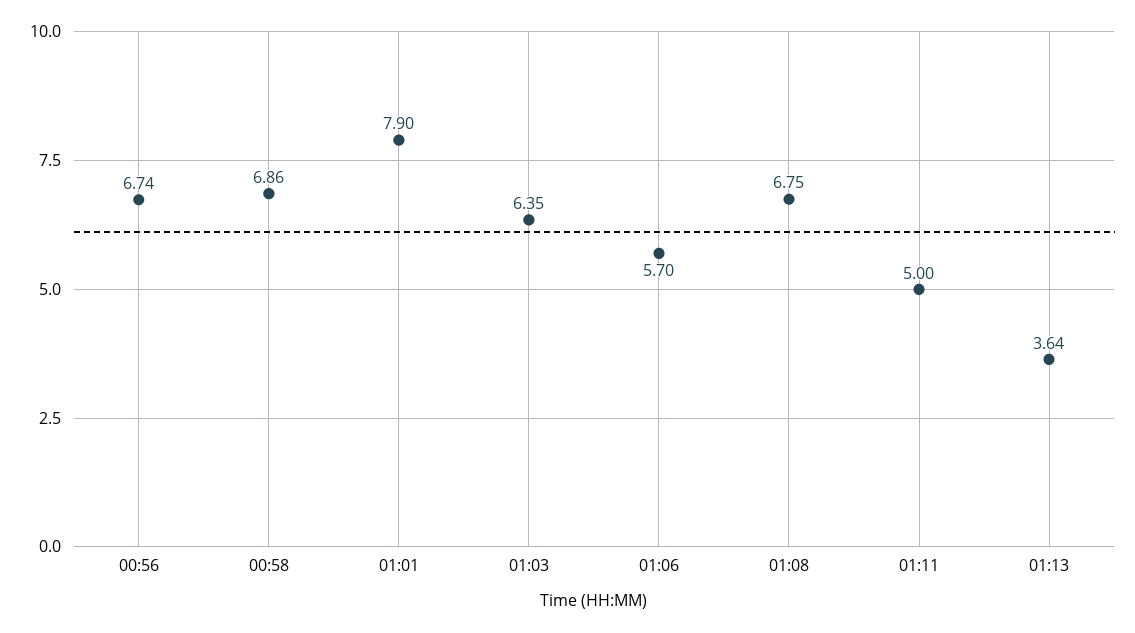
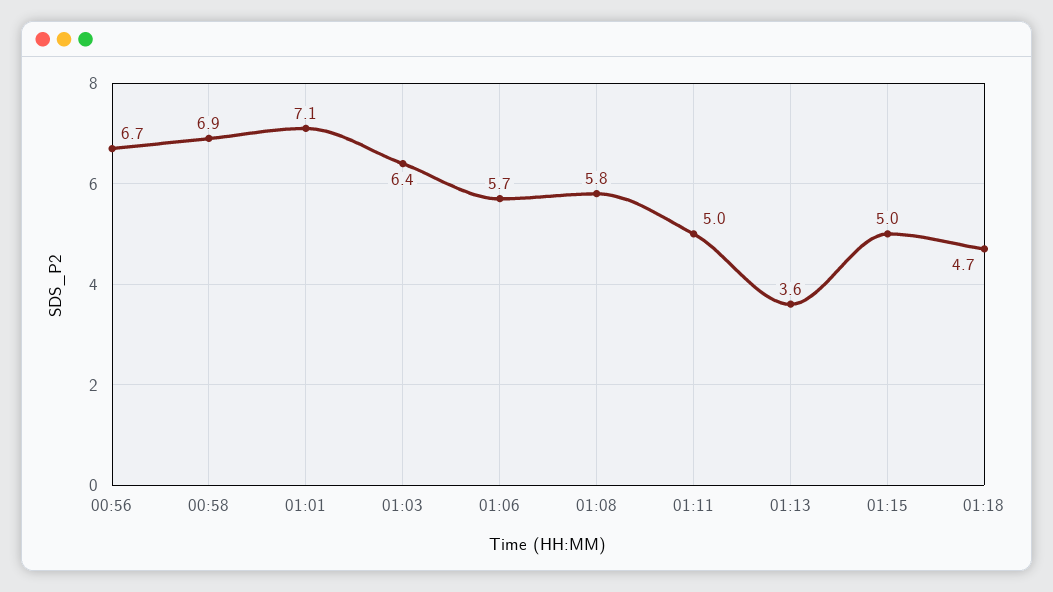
01:01: 7.9 -> 7.1
01:08: 6.75 -> 5.8
01:15: none -> 5
01:18: none -> 4.7

